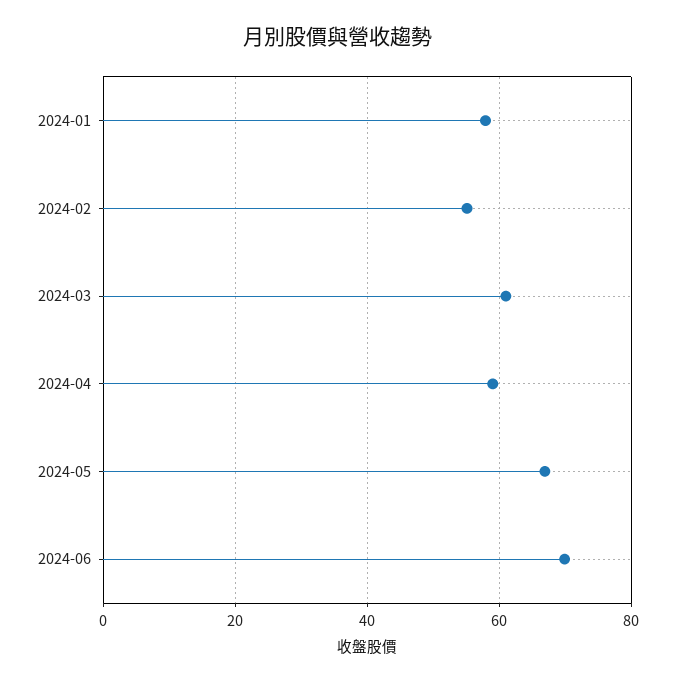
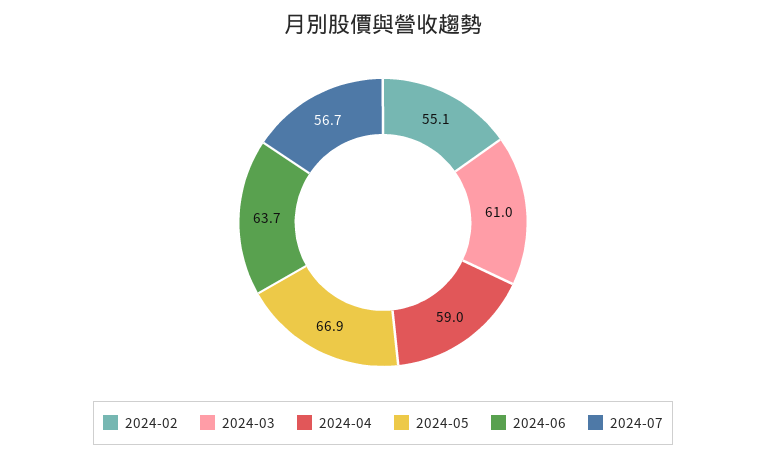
2024-01: 58 -> none
2024-06: 70 -> 63.7
2024-07: none -> 56.7

